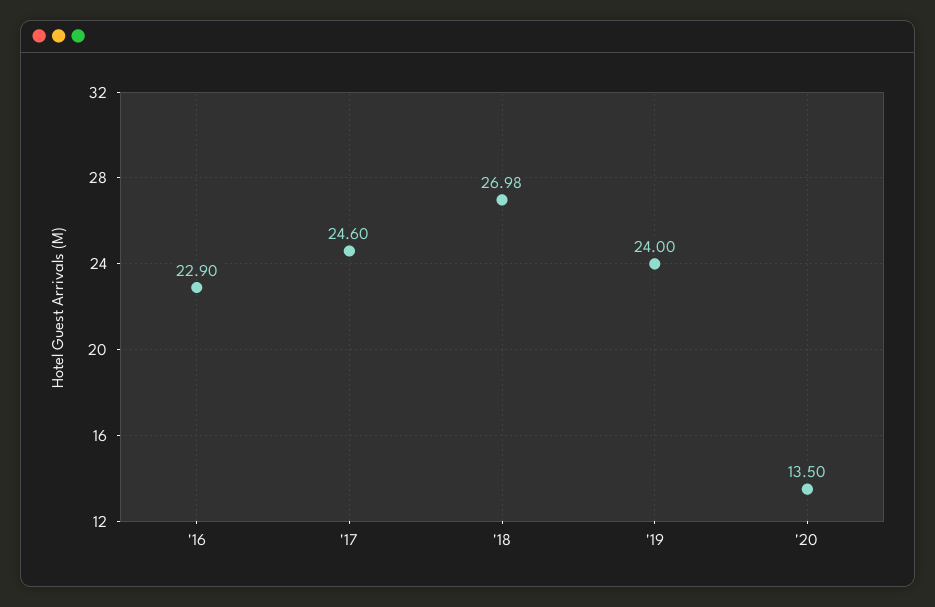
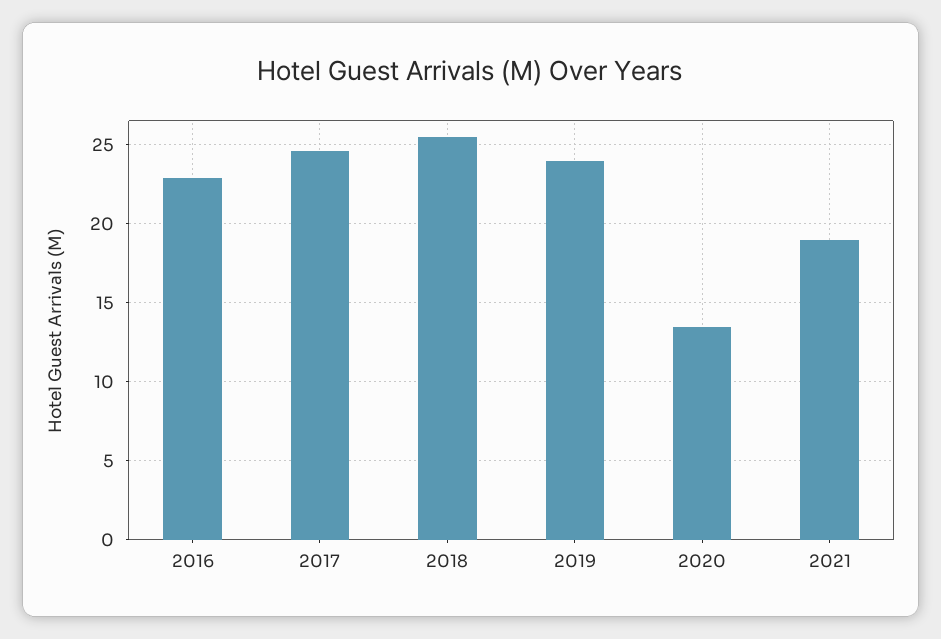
'18: 26.98 -> 25.5
2021: none -> 19

